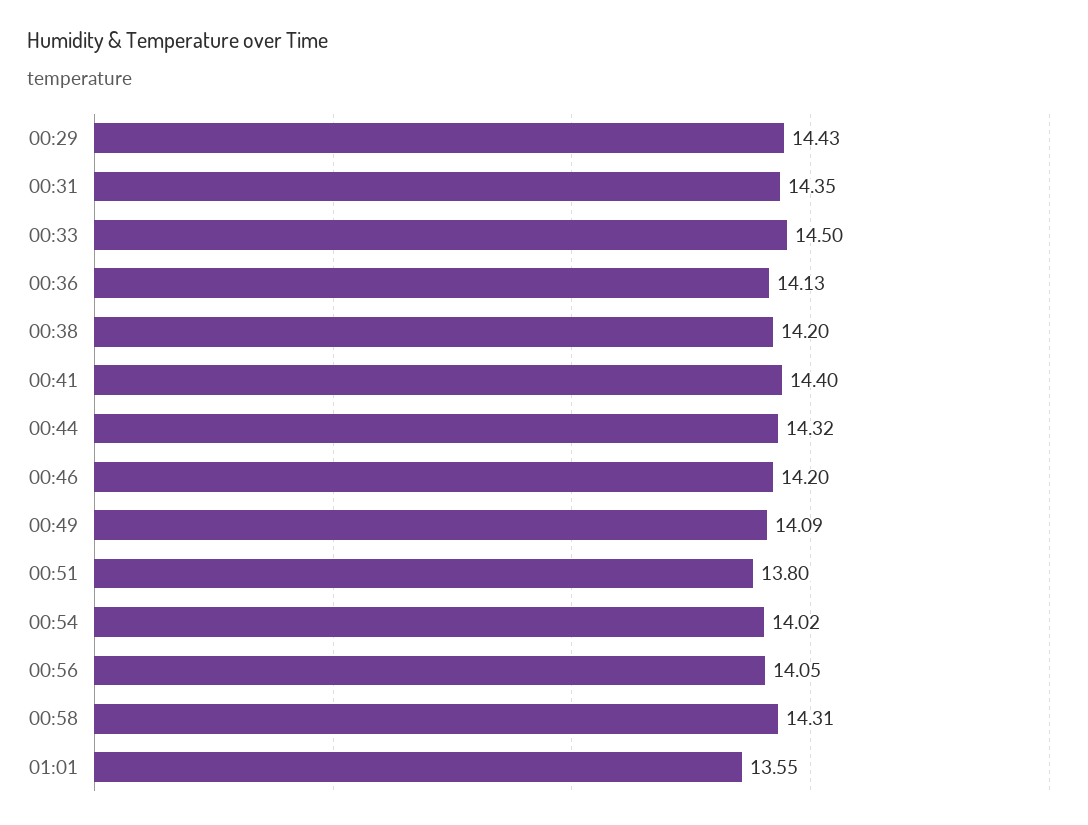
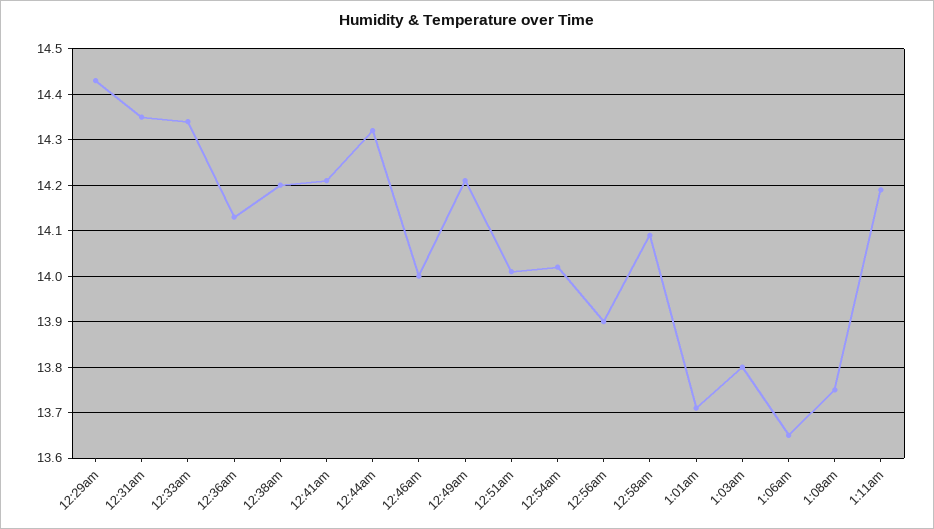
00:33: 14.5 -> 14.35
00:41: 14.4 -> 14.2
00:46: 14.2 -> 14
00:49: 14.09 -> 14.2
00:51: 13.8 -> 14
00:56: 14.05 -> 13.9
00:58: 14.31 -> 14.1
01:01: 13.55 -> 13.7
1:03am: none -> 13.8
1:06am: none -> 13.65
1:08am: none -> 13.75
1:11am: none -> 14.2

